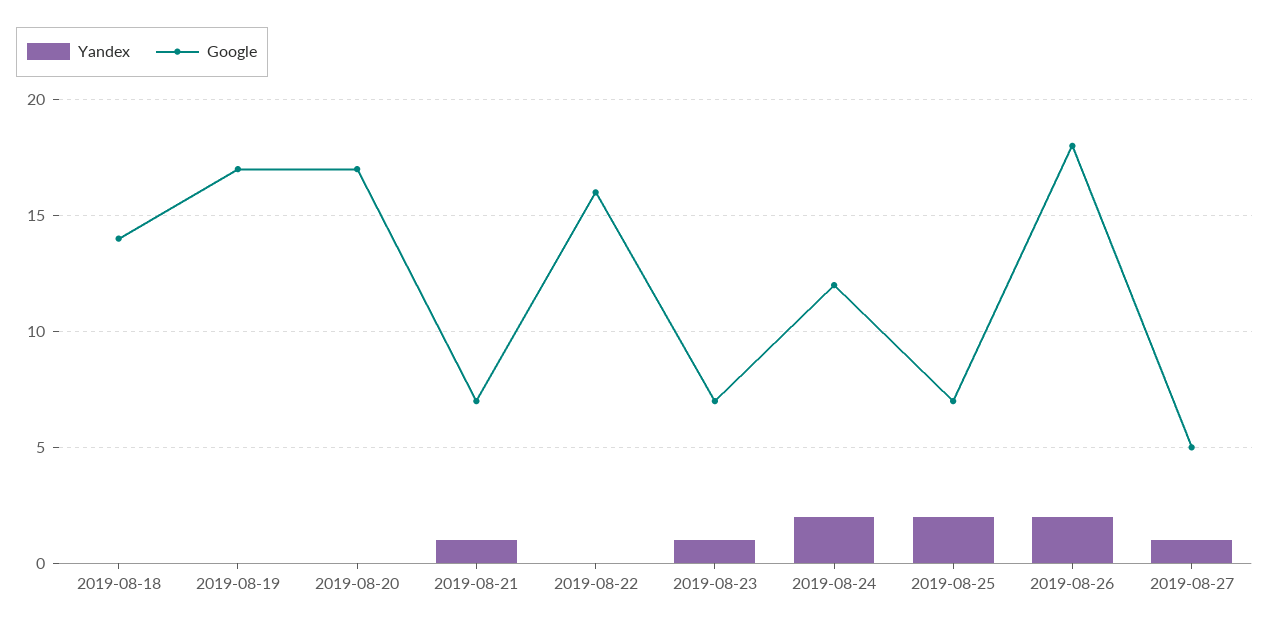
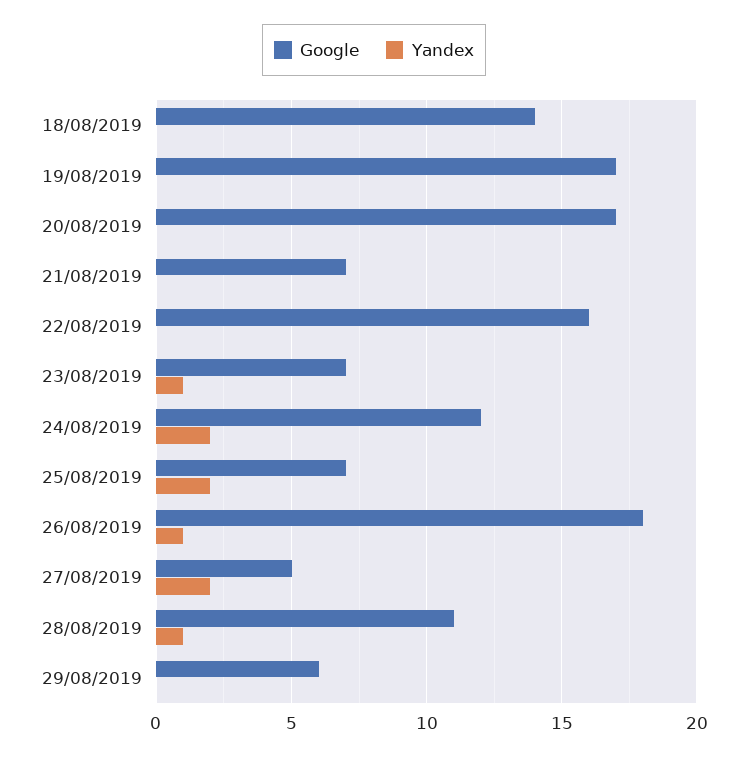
Yandex, 2019-08-21: 1 -> 0
Yandex, 2019-08-26: 2 -> 1
Yandex, 2019-08-27: 1 -> 2
Google, 28/08/2019: none -> 11
Yandex, 28/08/2019: none -> 1
Google, 29/08/2019: none -> 6
Yandex, 29/08/2019: none -> 0

